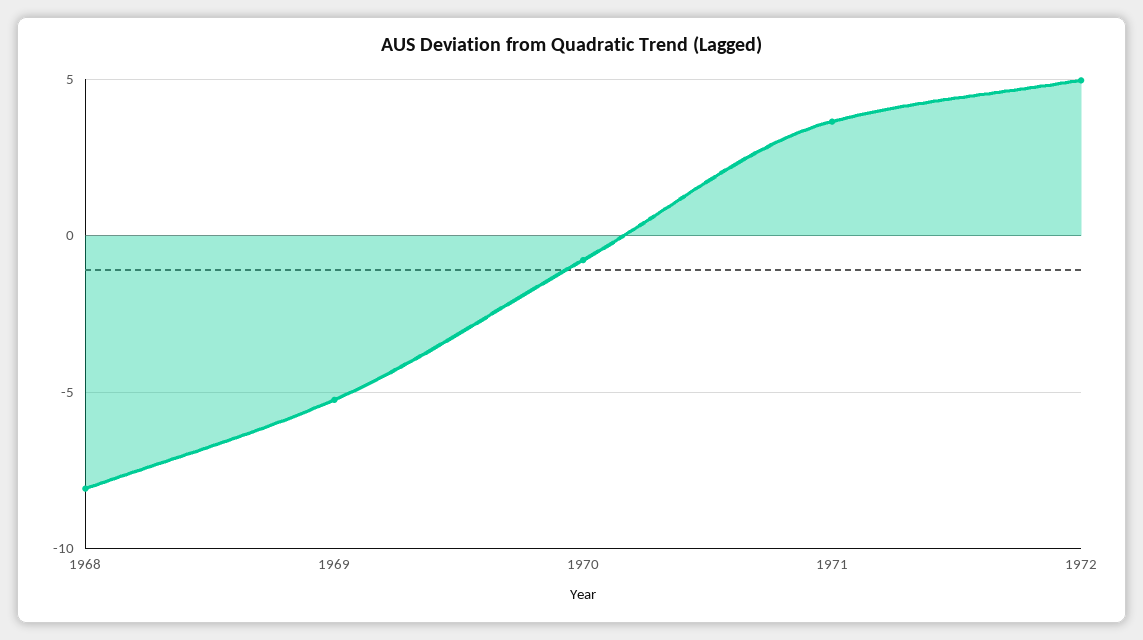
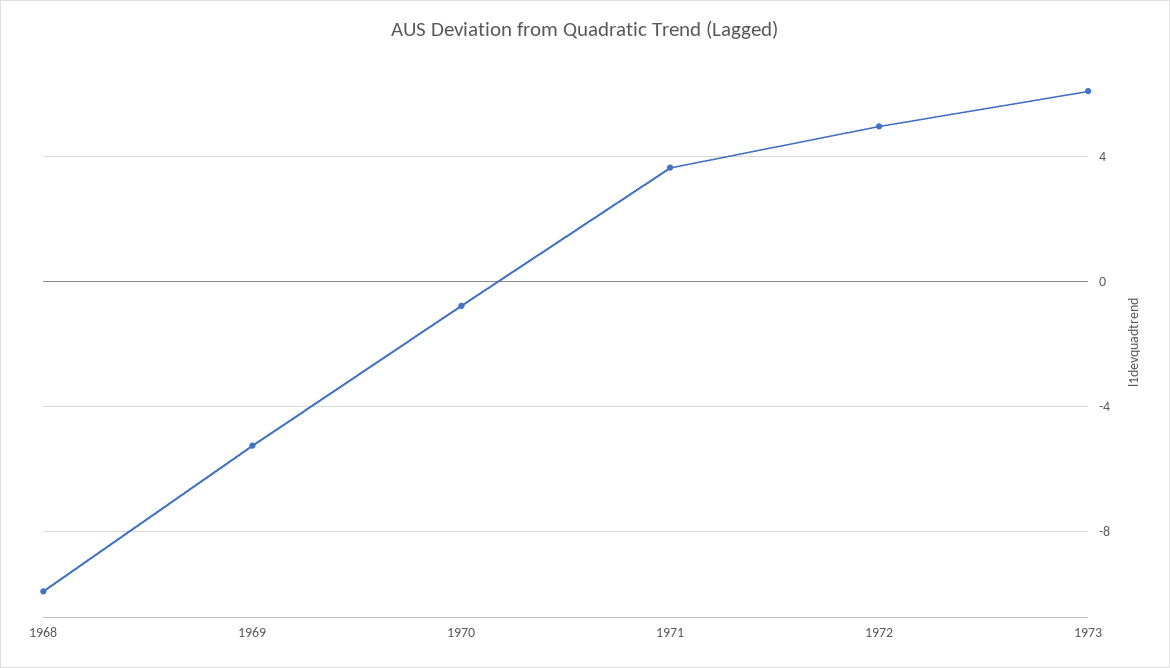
1968: -8 -> -10
1973: none -> 6

